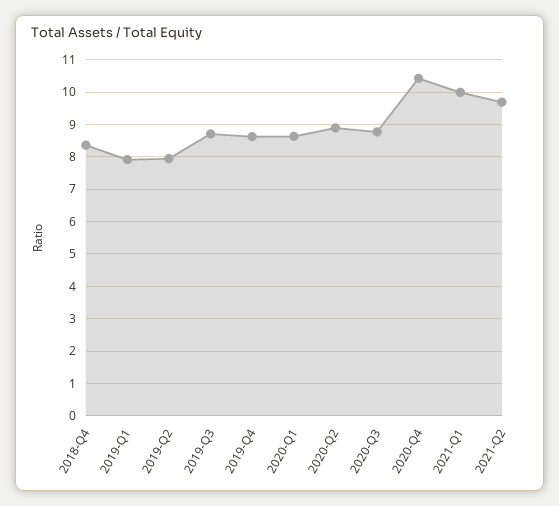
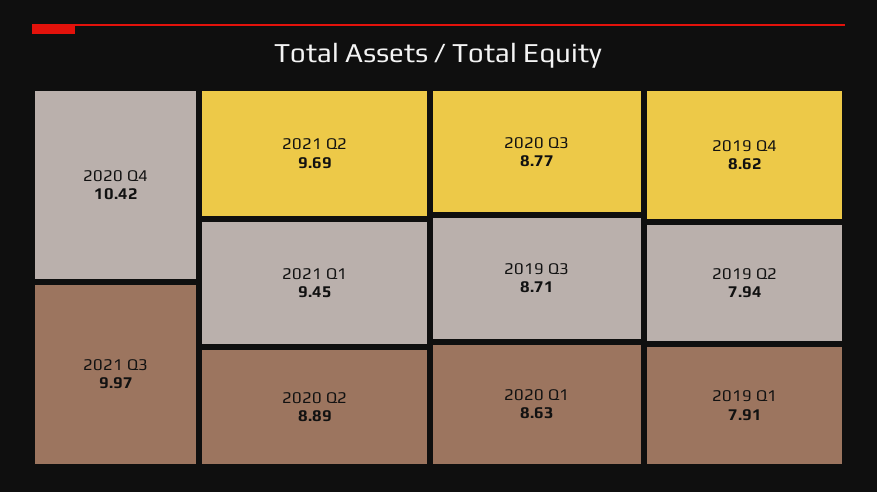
2018-Q4: 8.4 -> none
2021-Q1: 10 -> 9.45
2021 Q3: none -> 9.97

